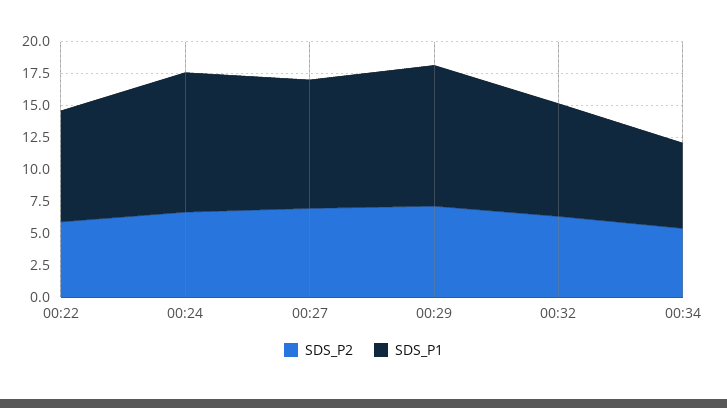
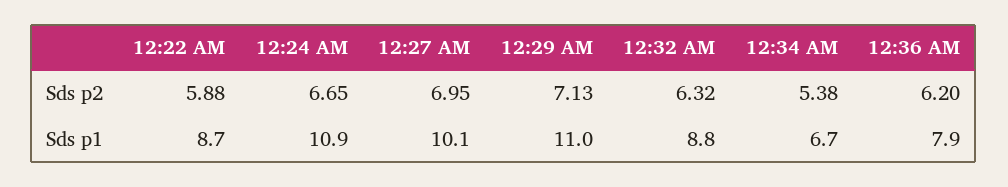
SDS_P2, 12:36 AM: none -> 6.2
SDS_P1, 12:36 AM: none -> 7.9

